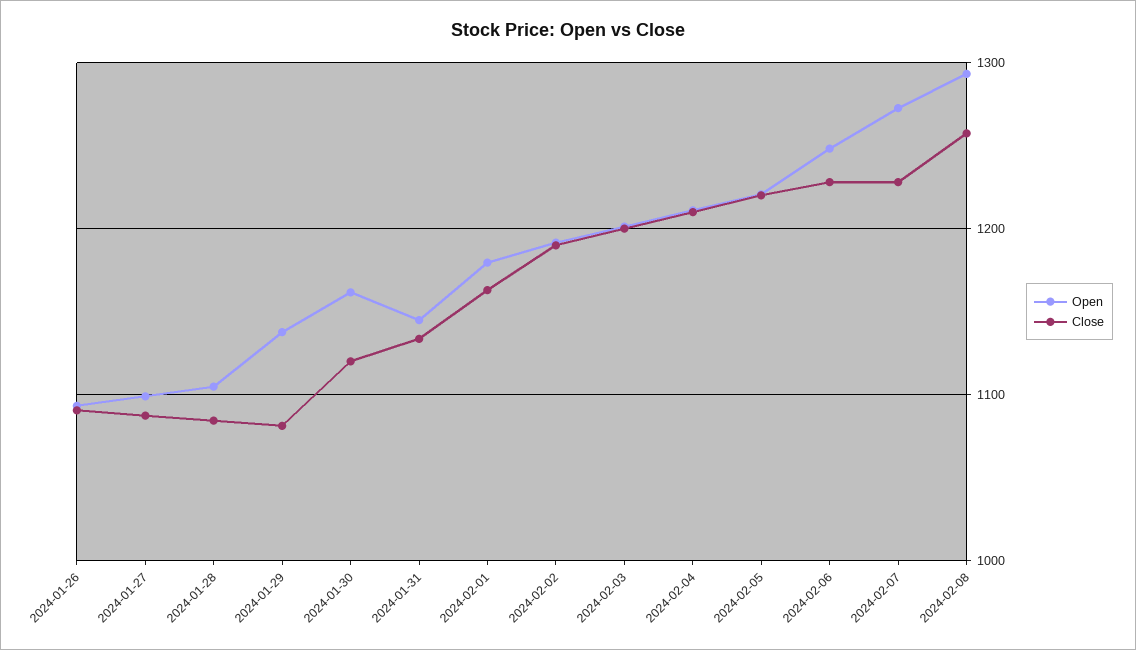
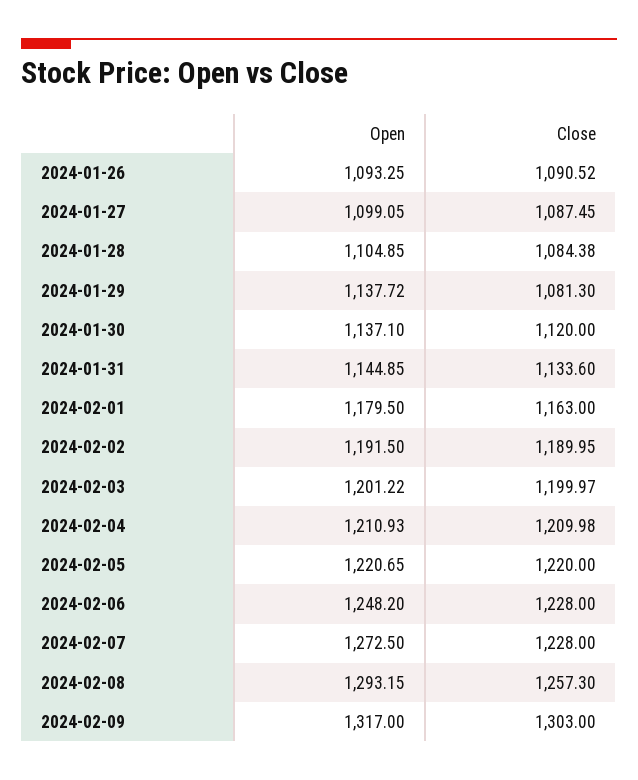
Open, 2024-01-30: 1160 -> 1137.1
Open, 2024-02-09: none -> 1317
Close, 2024-02-09: none -> 1303

